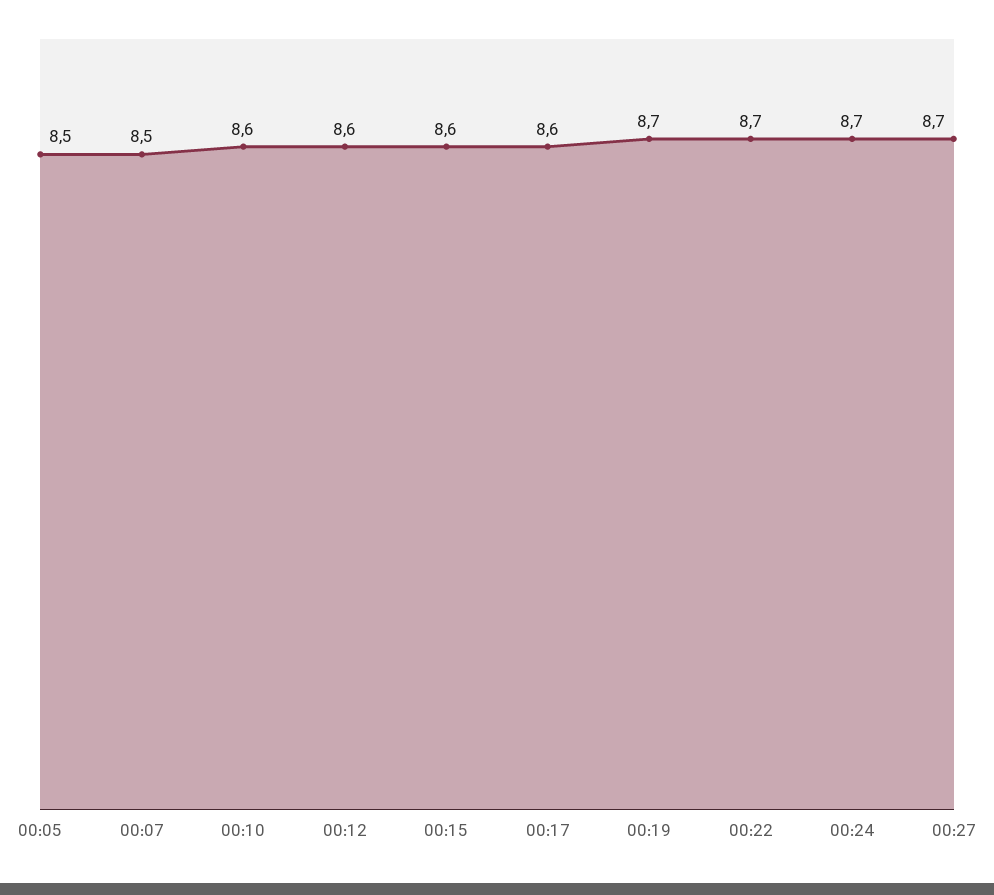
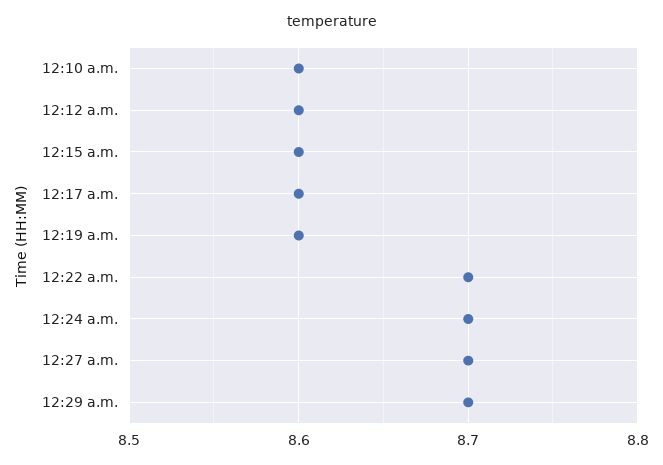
00:05: 8.5 -> none
00:07: 8.5 -> none
00:19: 8.7 -> 8.6
12:29 a.m.: none -> 8.7

